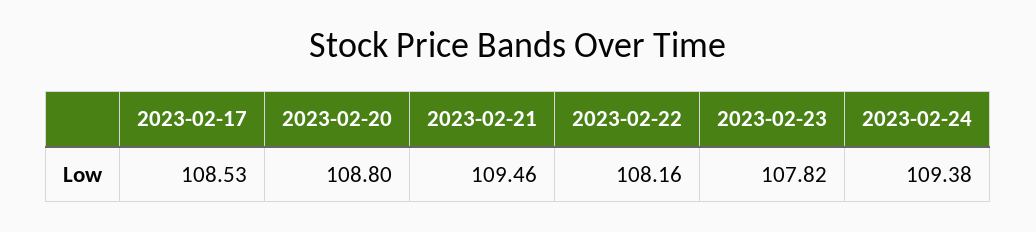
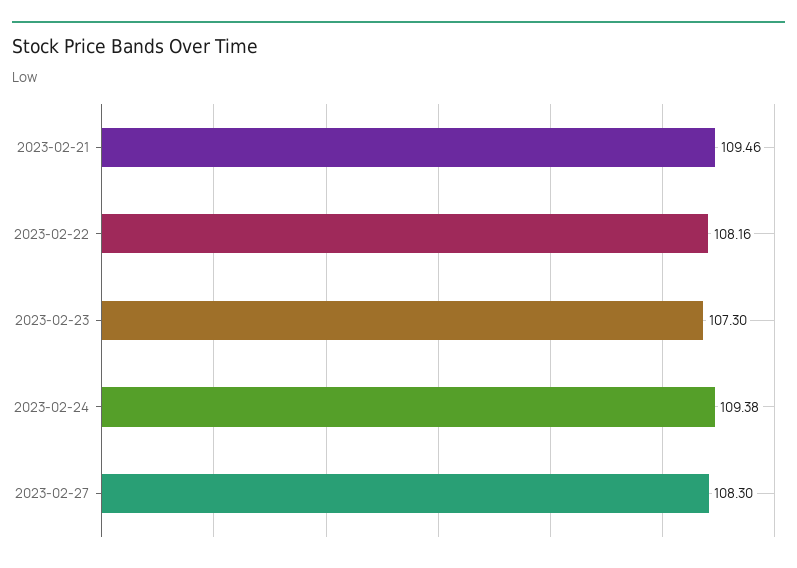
2023-02-17: 108.53 -> none
2023-02-20: 108.8 -> none
2023-02-23: 107.82 -> 107.3
2023-02-27: none -> 108.3

